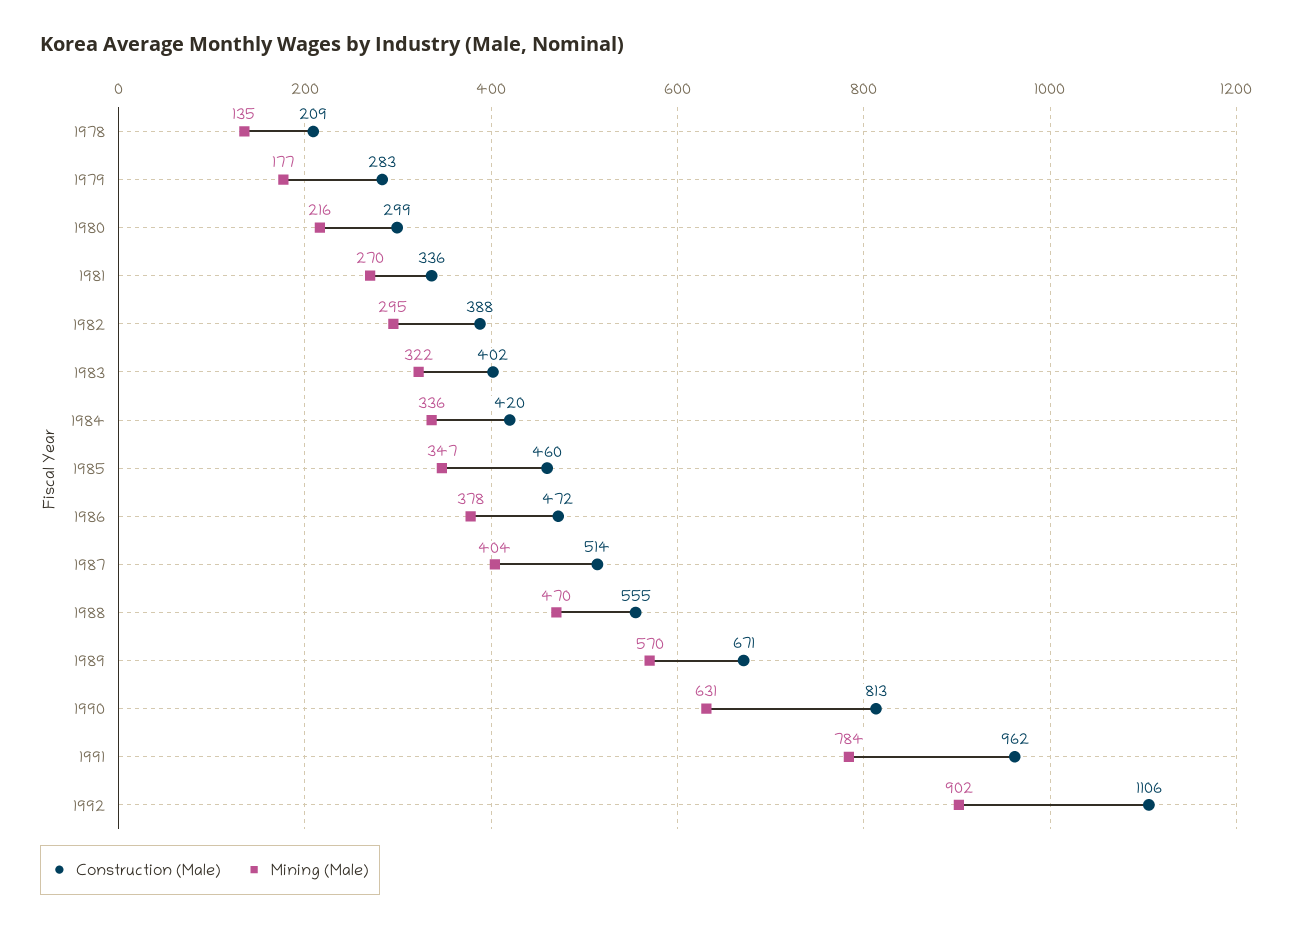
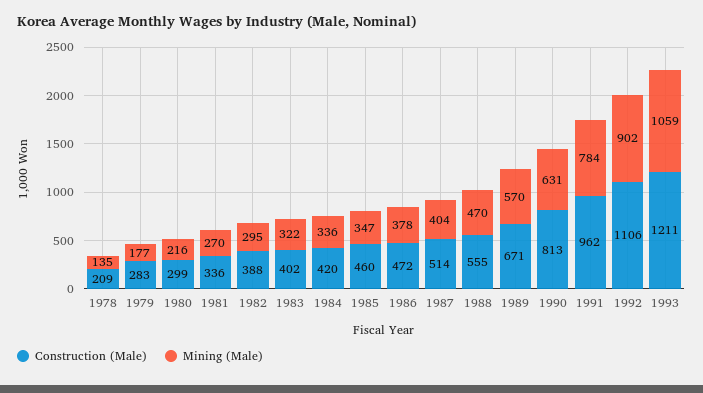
Construction (Male), 1993: none -> 1211
Mining (Male), 1993: none -> 1059

